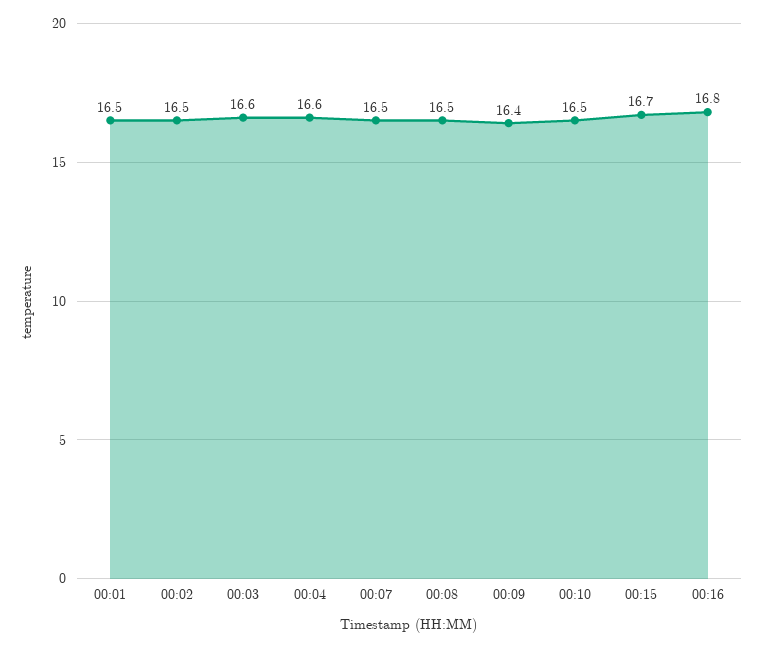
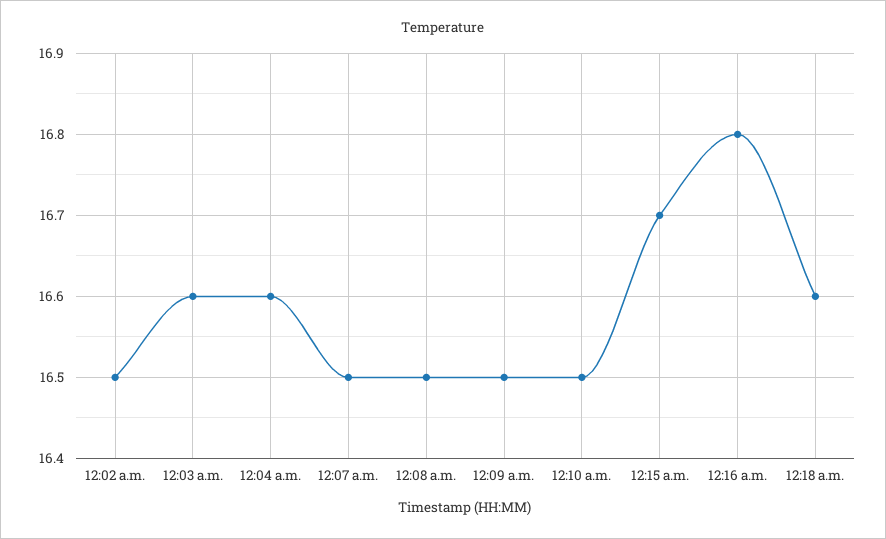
00:01: 16.5 -> none
00:09: 16.4 -> 16.5
12:18 a.m.: none -> 16.6

